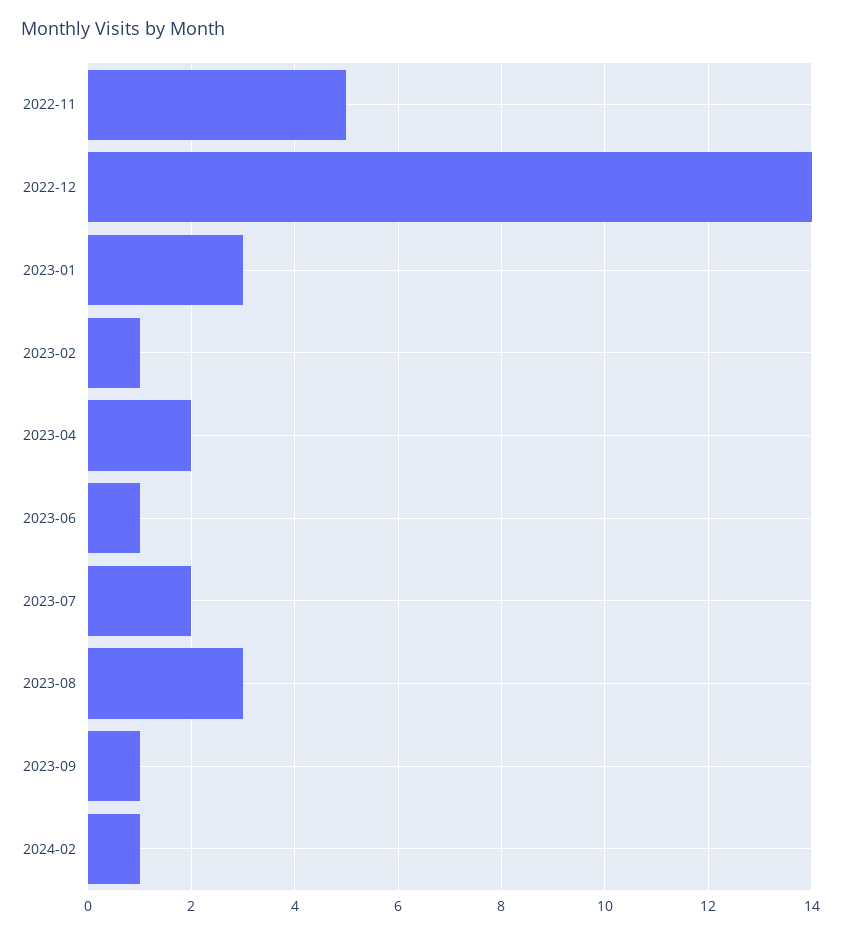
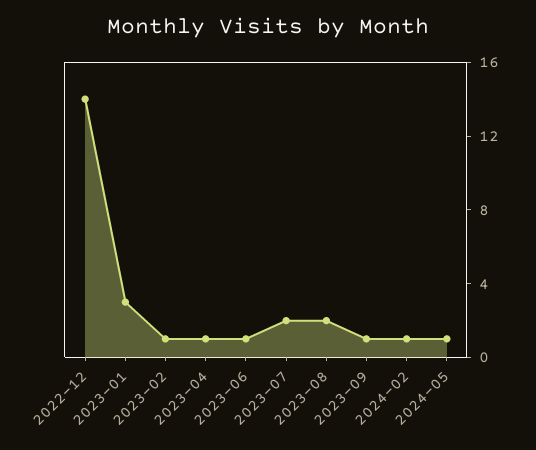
2022-11: 5 -> none
2023-04: 2 -> 1
2023-08: 3 -> 2
2024-05: none -> 1

